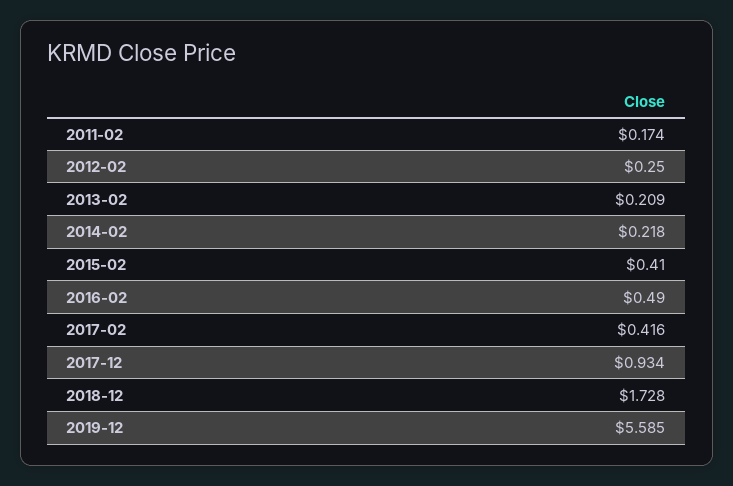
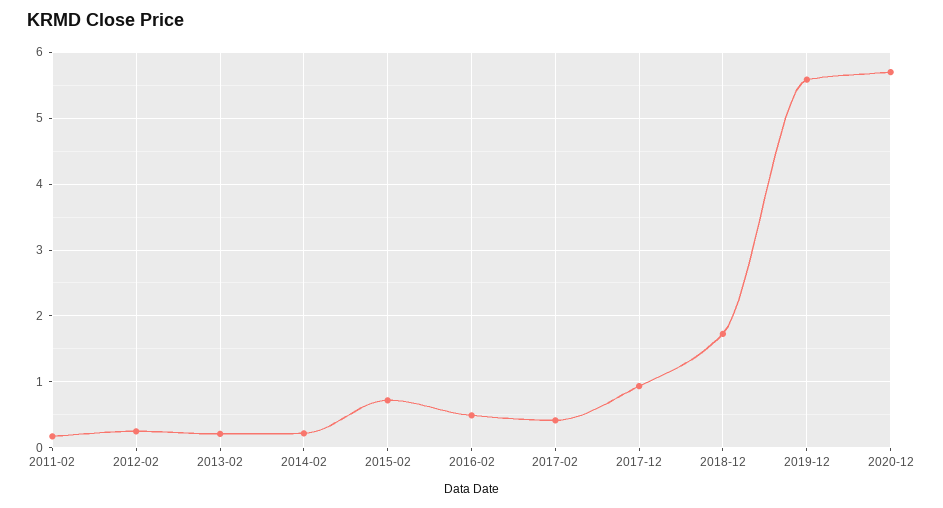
2015-02: 0.41 -> 0.7
2020-12: none -> 5.7

